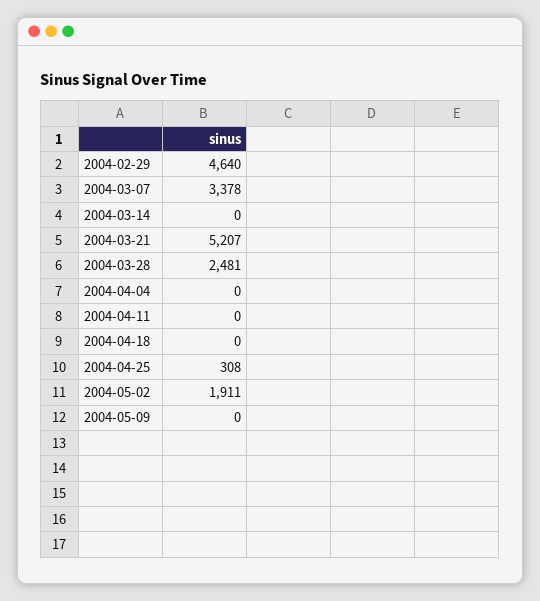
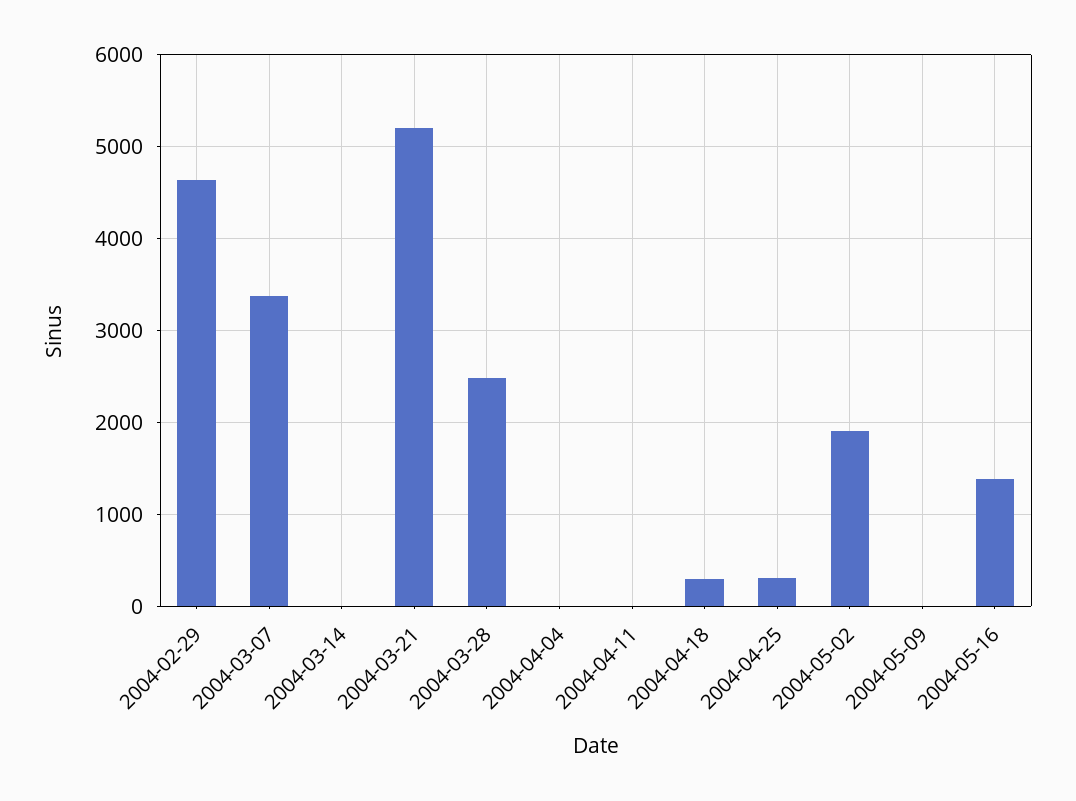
2004-04-18: 0 -> 300
2004-05-16: none -> 1400

